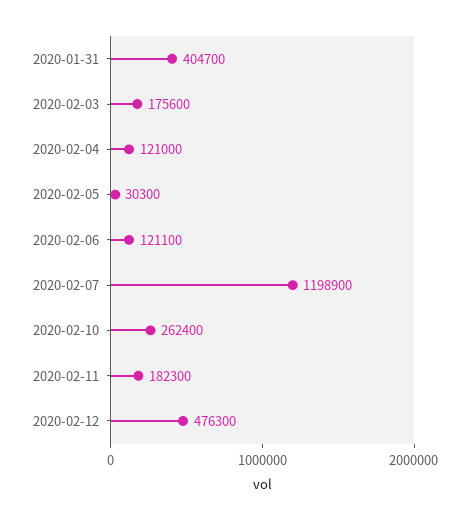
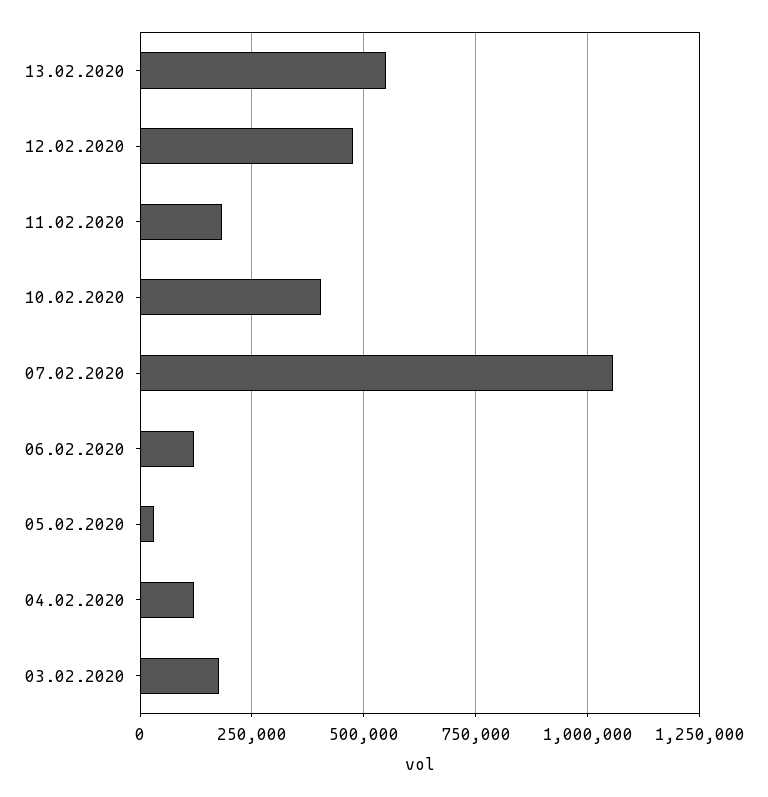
2020-01-31: 404700 -> none
2020-02-07: 1198900 -> 1050000
2020-02-10: 262400 -> 400000
13.02.2020: none -> 550000

